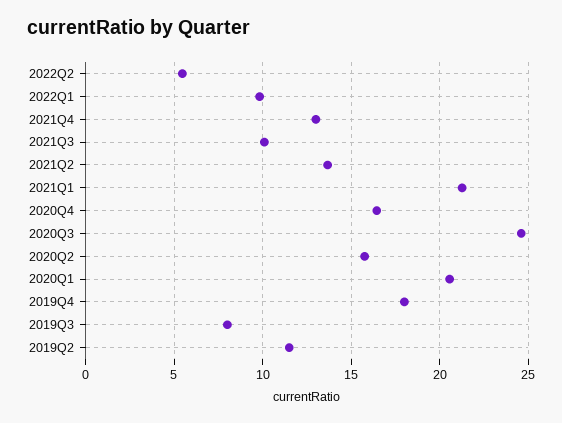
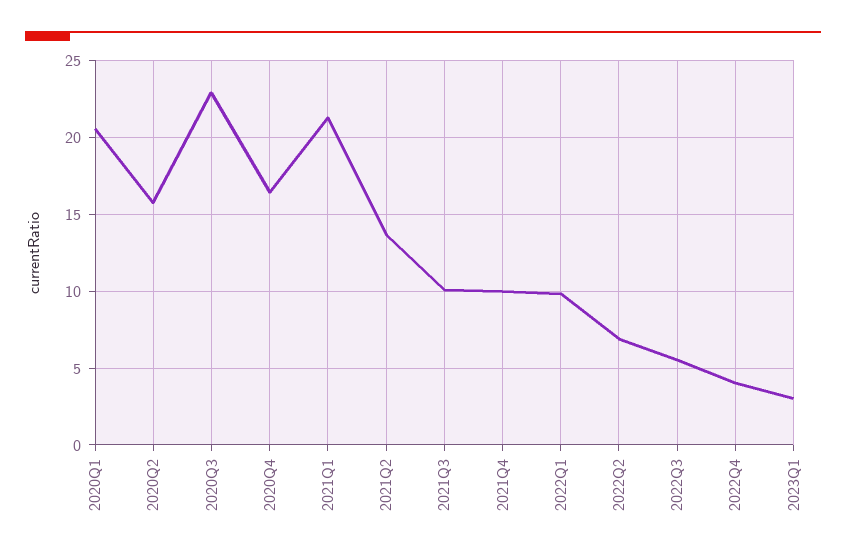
2022Q2: 5.5 -> 7
2021Q4: 13 -> 10
2020Q3: 24.5 -> 23
2019Q4: 18 -> none
2019Q3: 8 -> none
2019Q2: 11.5 -> none
2022Q3: none -> 5.5
2022Q4: none -> 4
2023Q1: none -> 3

